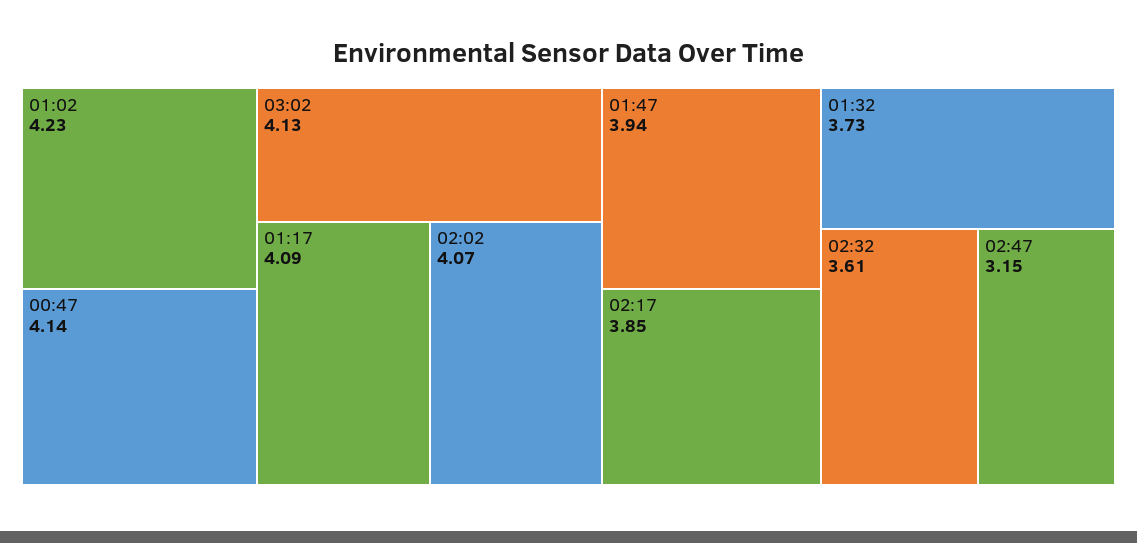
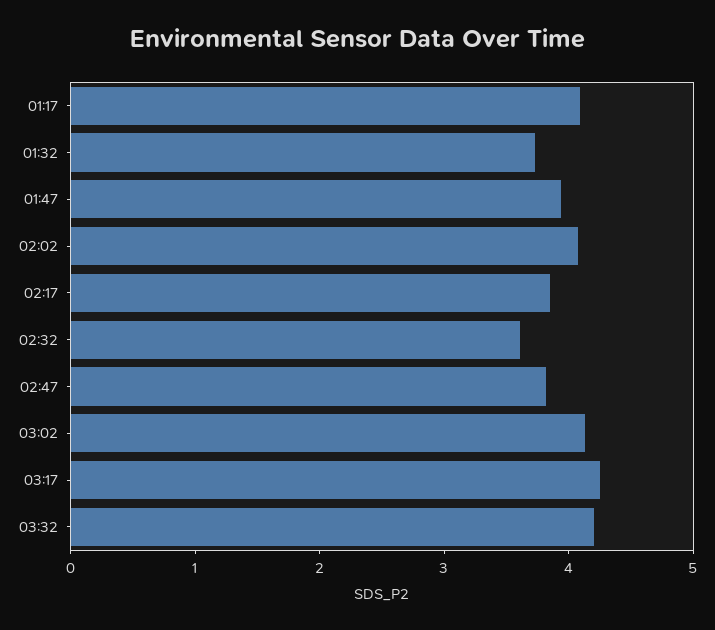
01:02: 4.23 -> none
00:47: 4.14 -> none
02:47: 3.15 -> 3.8
03:17: none -> 4.2
03:32: none -> 4.2

